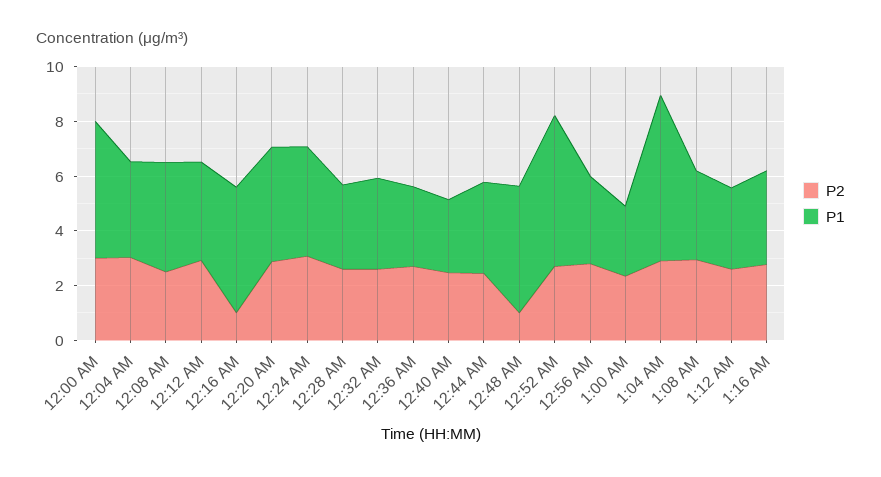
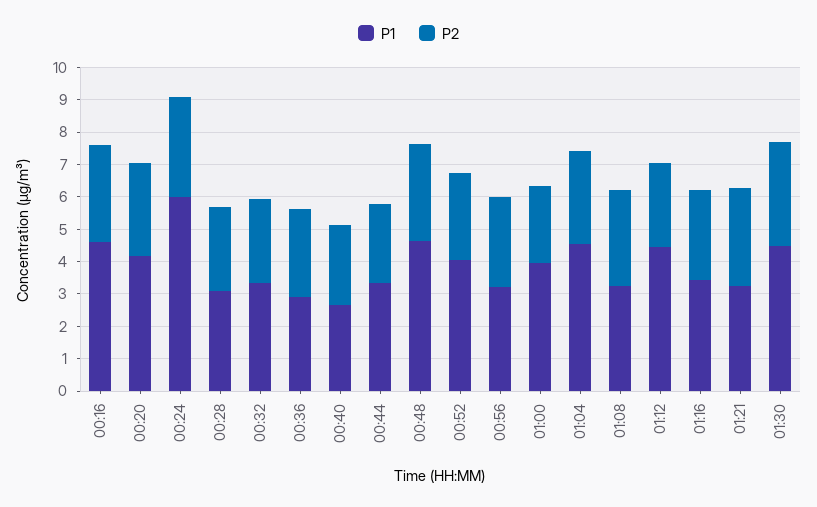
P2, 12:00 AM: 3 -> none
P1, 12:00 AM: 5 -> none
P2, 12:04 AM: 3 -> none
P1, 12:04 AM: 3.5 -> none
P2, 12:08 AM: 2.5 -> none
P1, 12:08 AM: 4 -> none
P2, 12:12 AM: 3 -> none
P1, 12:12 AM: 3.5 -> none
P2, 12:16 AM: 1 -> 3
P1, 12:24 AM: 4 -> 6
P2, 12:48 AM: 1 -> 3
P1, 12:52 AM: 5.5 -> 4
P1, 1:00 AM: 2.5 -> 4
P1, 1:04 AM: 6 -> 4.5
P1, 1:12 AM: 3 -> 4.5
P1, 01:21: none -> 3.25
P2, 01:21: none -> 3
P1, 01:30: none -> 4.5
P2, 01:30: none -> 3.25

